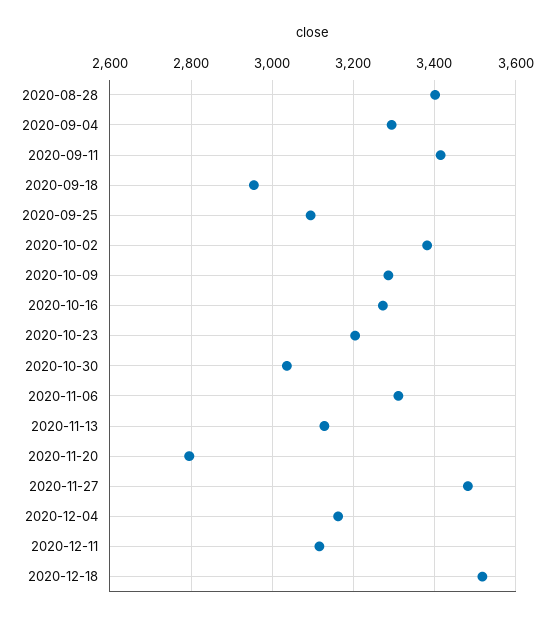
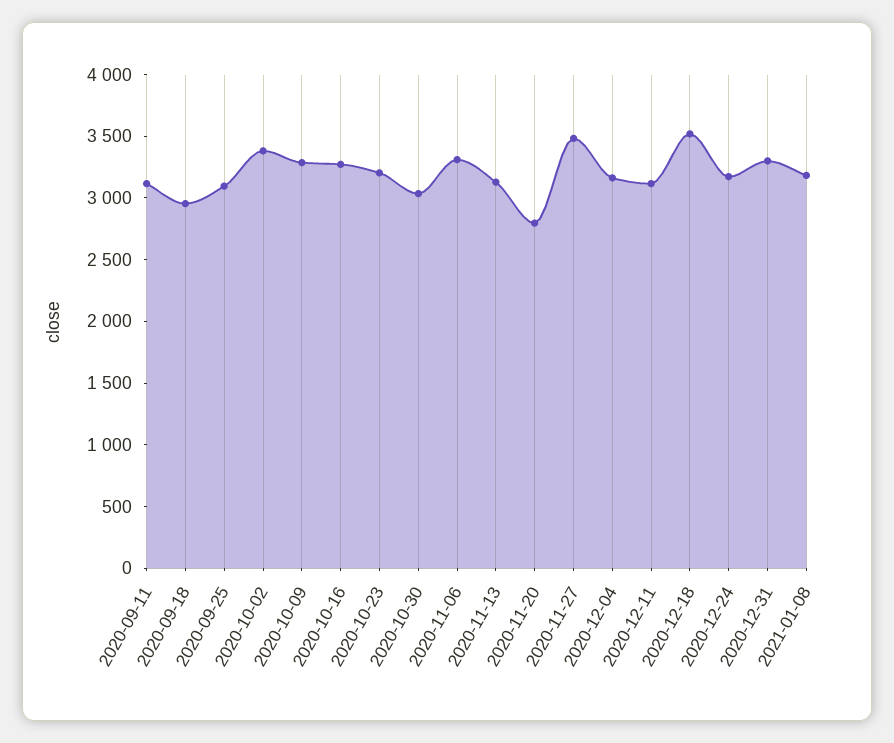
2020-08-28: 3400 -> none
2020-09-04: 3300 -> none
2020-09-11: 3420 -> 3100
2020-12-24: none -> 3200
2020-12-31: none -> 3300
2021-01-08: none -> 3200

